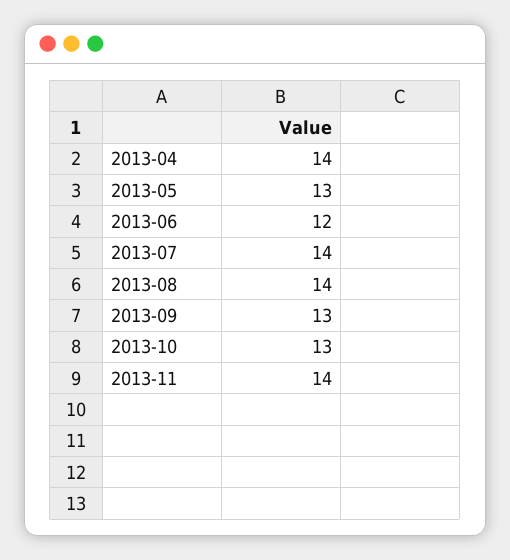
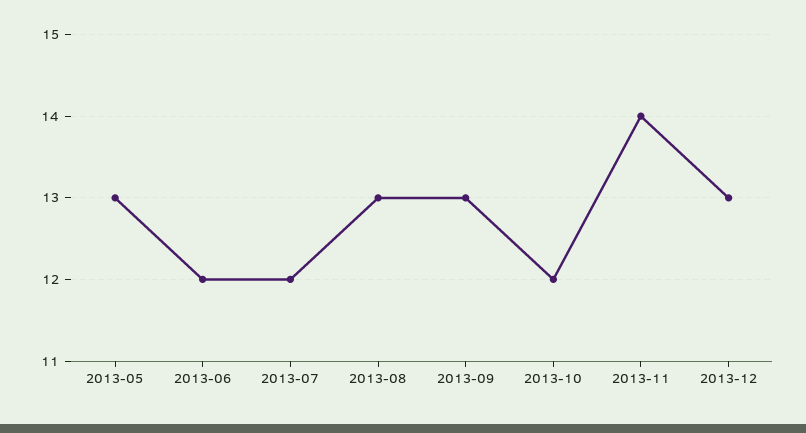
2013-04: 14 -> none
2013-07: 14 -> 12
2013-08: 14 -> 13
2013-10: 13 -> 12
2013-12: none -> 13

